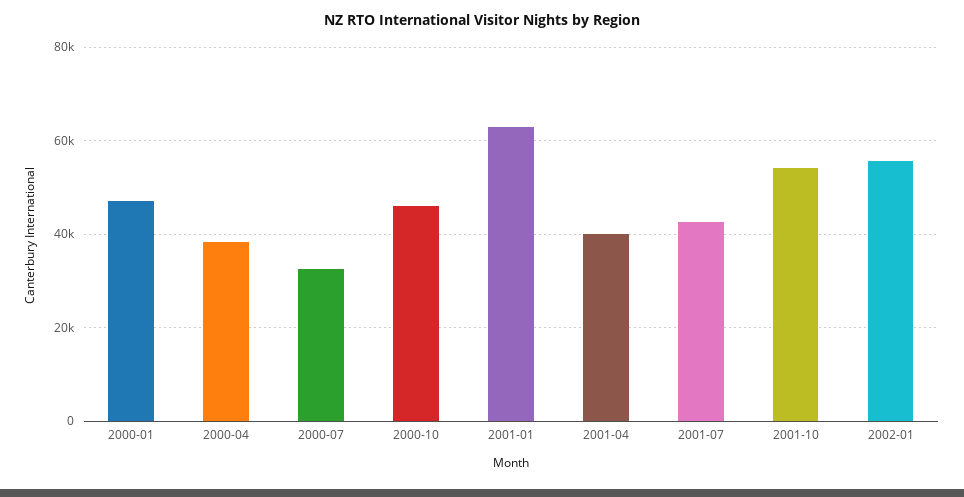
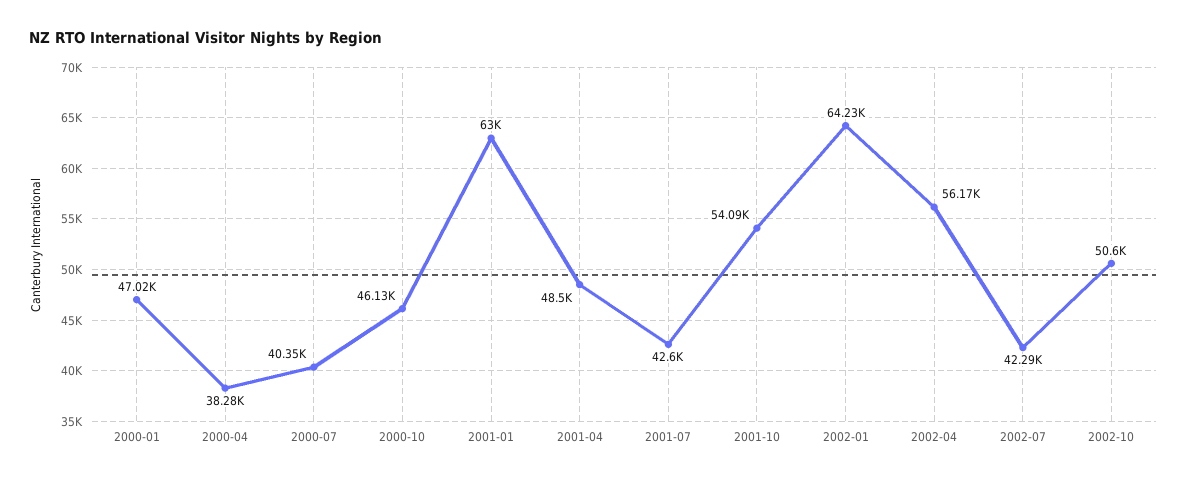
2000-07: 32000 -> 40350
2001-04: 40000 -> 48500
2002-01: 56000 -> 64230
2002-04: none -> 56170
2002-07: none -> 42290
2002-10: none -> 50600

